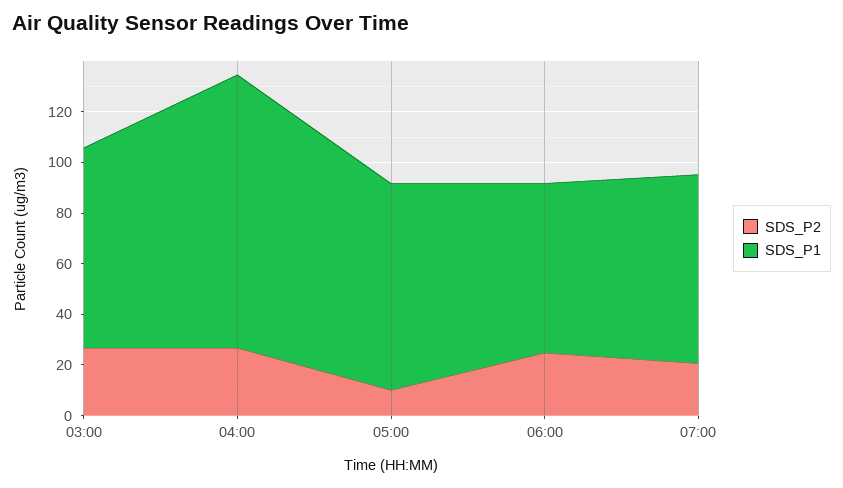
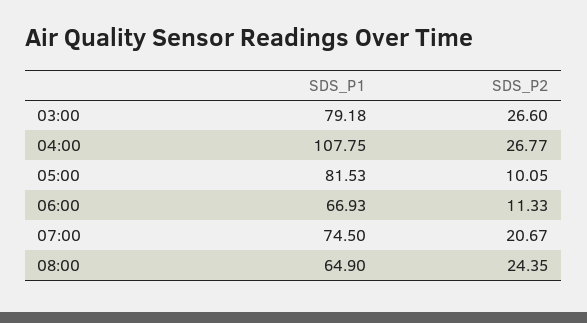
SDS_P2, 06:00: 25 -> 11.33
SDS_P1, 08:00: none -> 64.9
SDS_P2, 08:00: none -> 24.35

